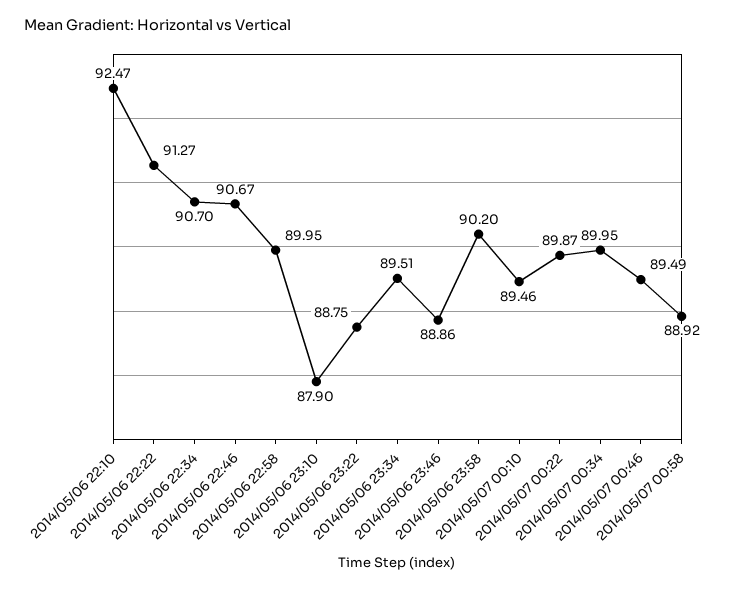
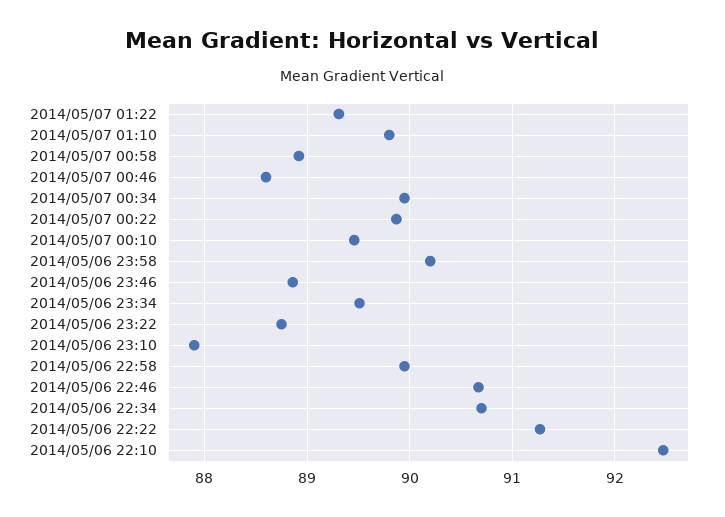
2014/05/07 00:46: 89.49 -> 88.6
2014/05/07 01:22: none -> 89.3
2014/05/07 01:10: none -> 89.8

